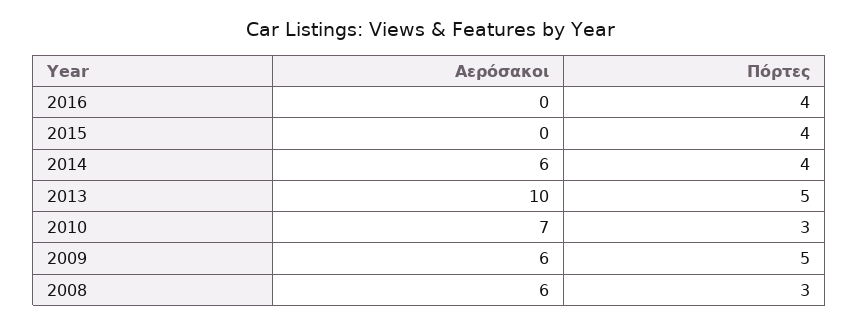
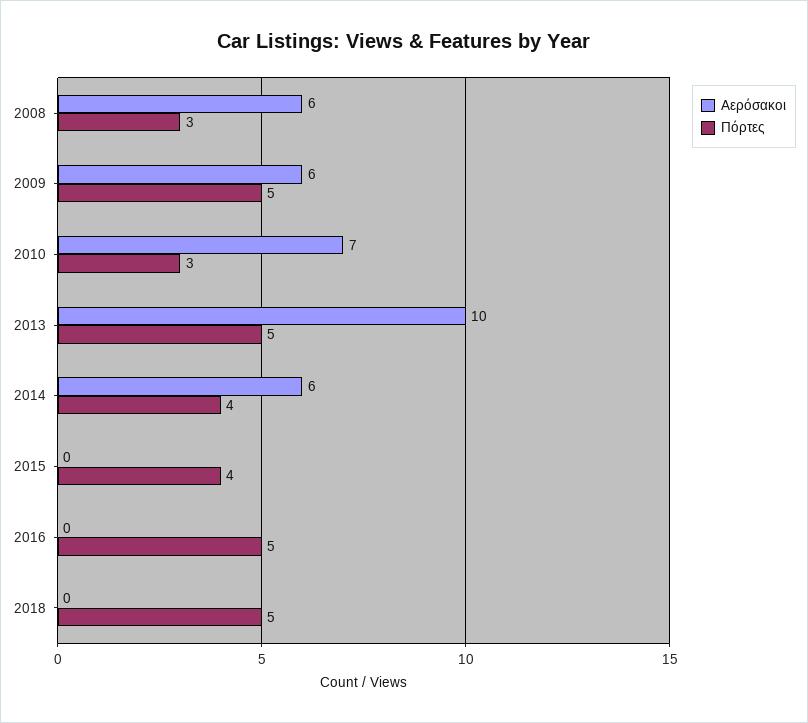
Πόρτες, 2016: 4 -> 5
Αερόσακοι, 2018: none -> 0
Πόρτες, 2018: none -> 5

